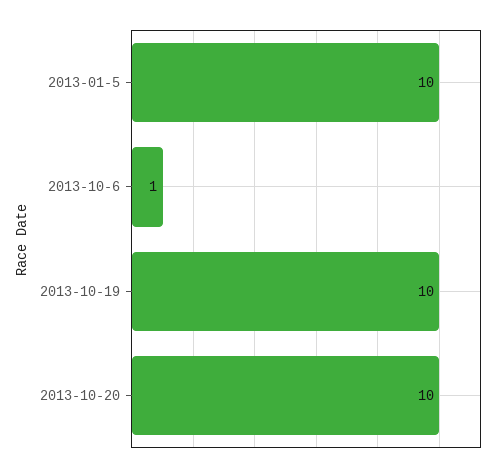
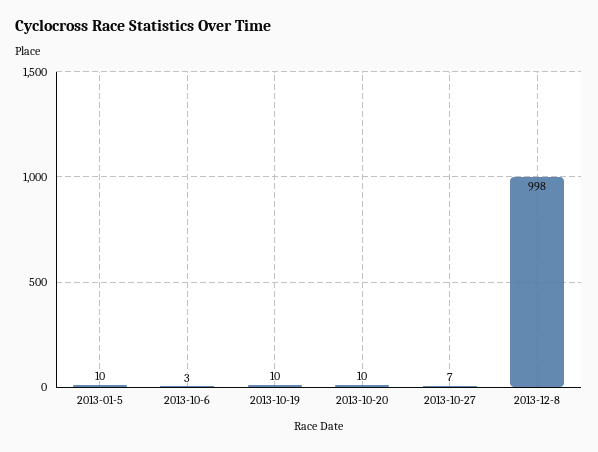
2013-10-6: 1 -> 3
2013-10-27: none -> 7
2013-12-8: none -> 998

